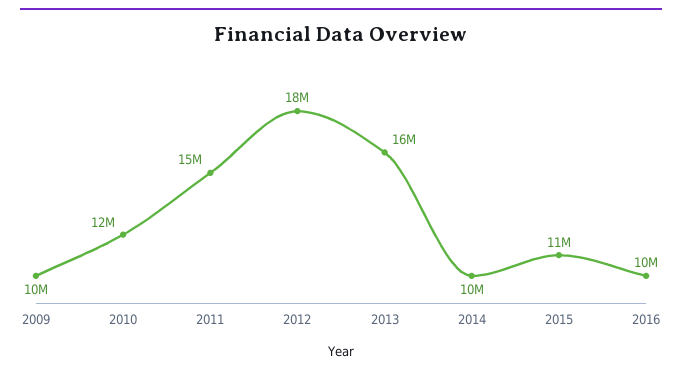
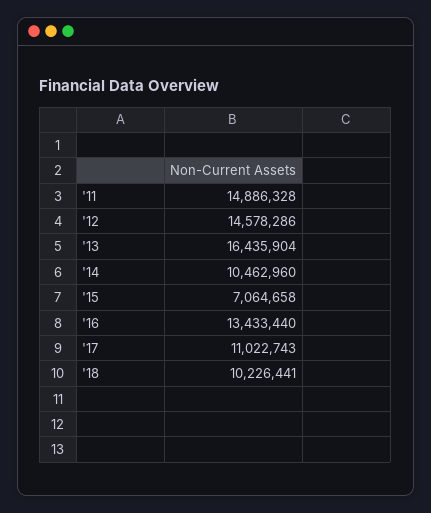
2009: 10000000 -> none
2010: 12000000 -> none
2012: 18000000 -> 14578286
2015: 11000000 -> 7064658
2016: 10000000 -> 13433440
'17: none -> 11022743
'18: none -> 10226441

